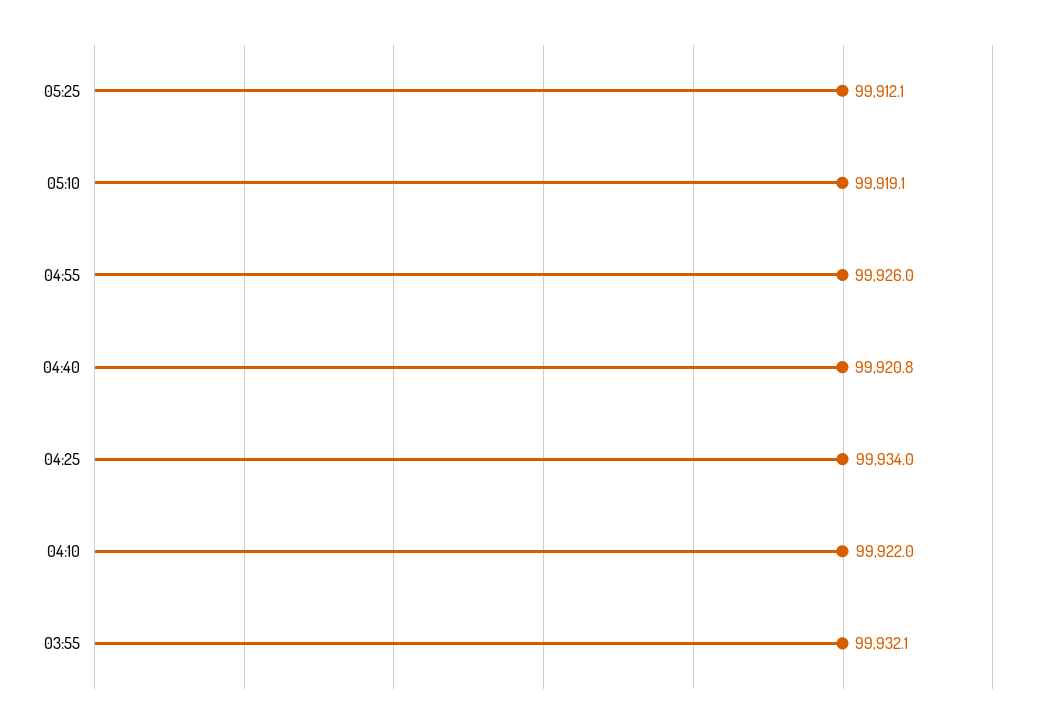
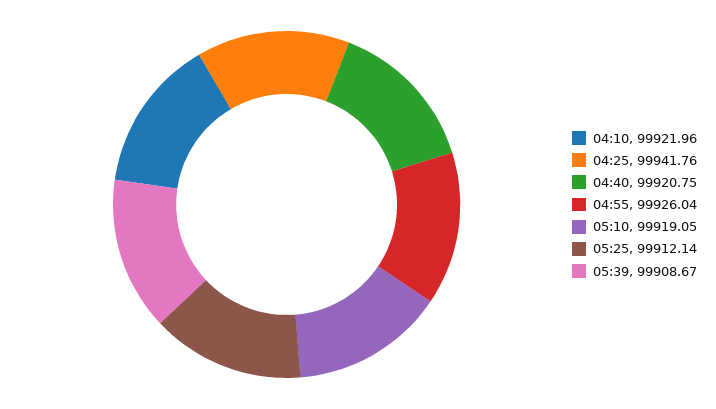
04:25: 99934 -> 99941.76
03:55: 99932.1 -> none
05:39: none -> 99908.67

